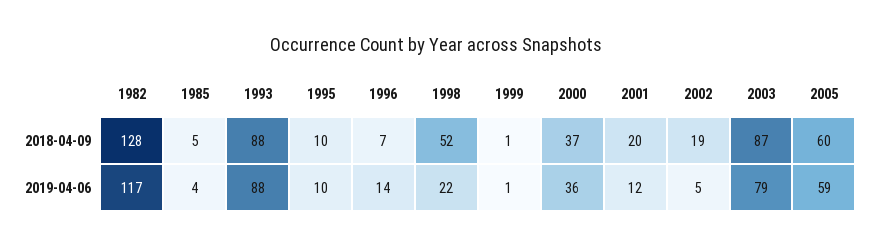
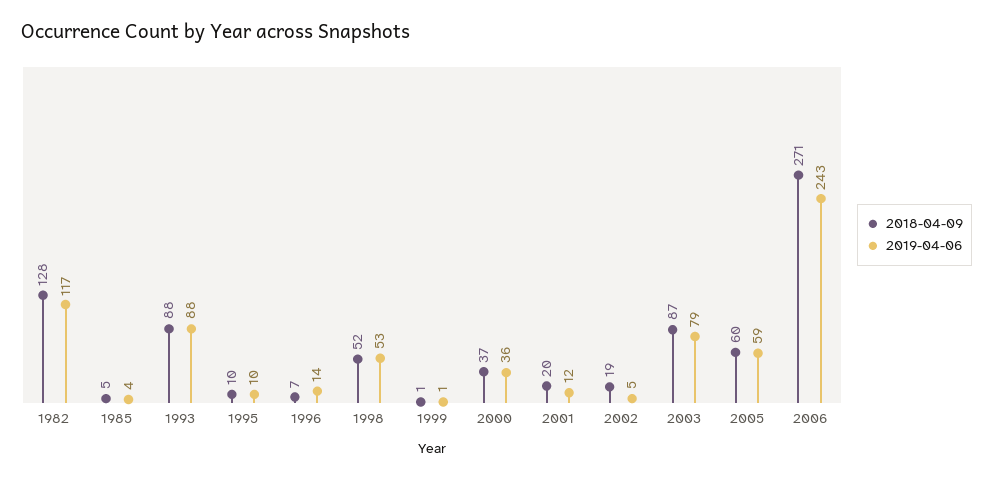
2019-04-06, 1998: 22 -> 53
2018-04-09, 2006: none -> 271
2019-04-06, 2006: none -> 243

